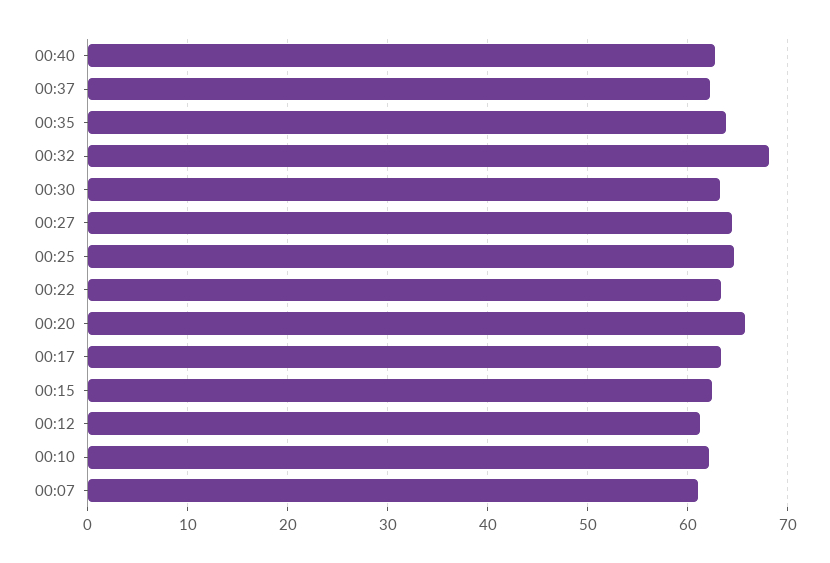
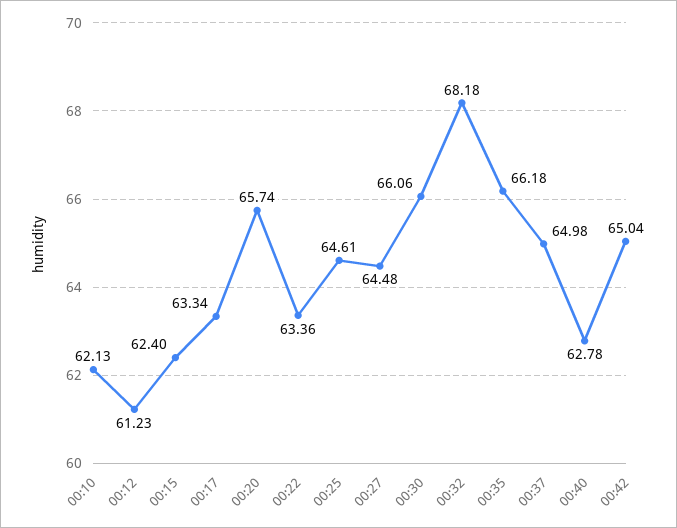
00:37: 62 -> 64.98
00:35: 64 -> 66.18
00:30: 63 -> 66.06
00:07: 61 -> none
00:42: none -> 65.04

